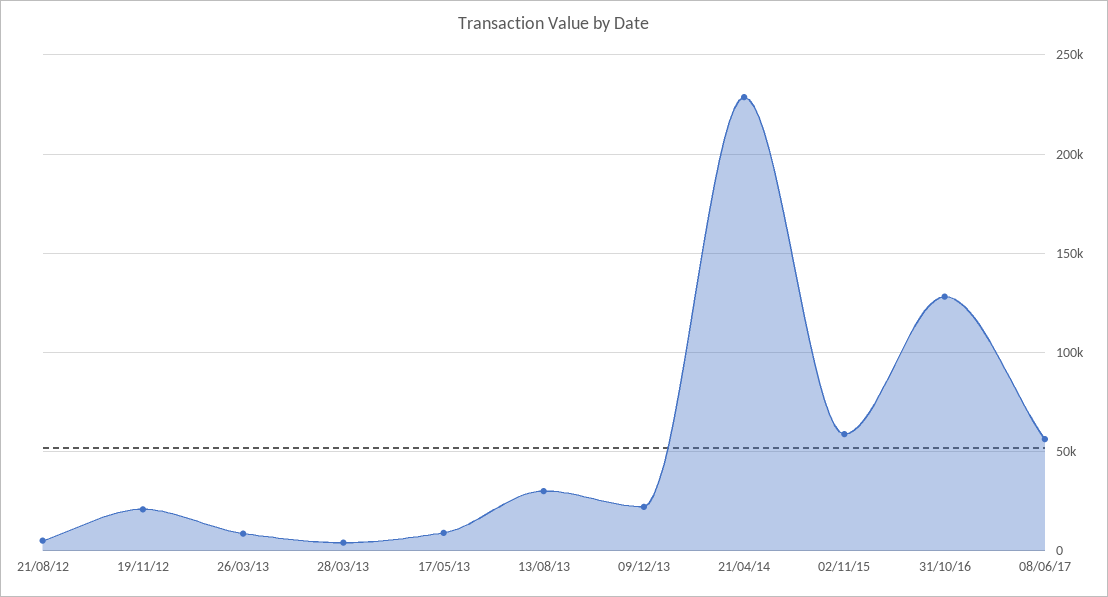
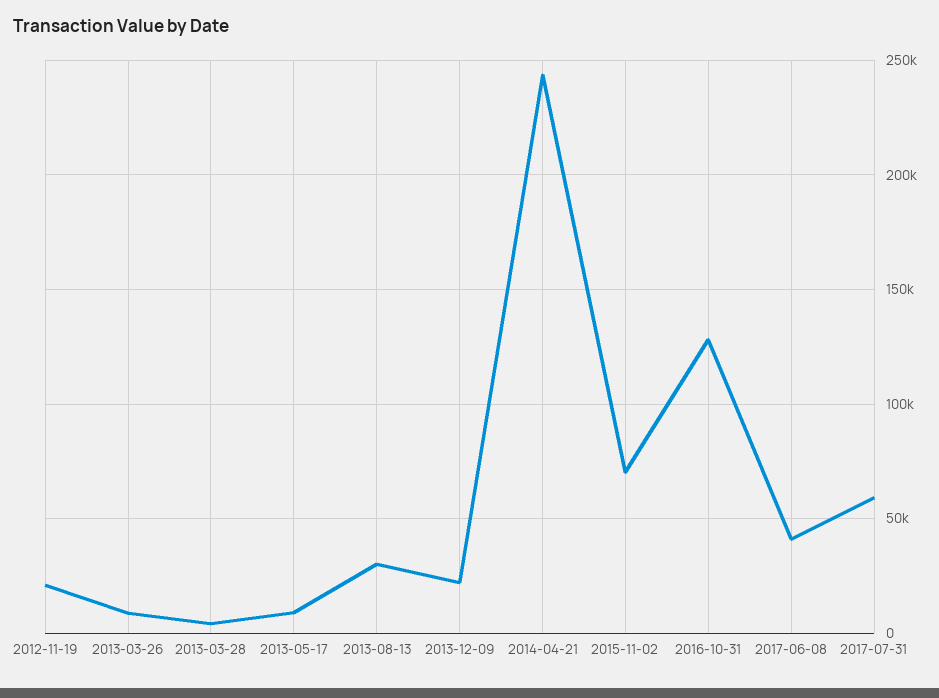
21/08/12: 5000 -> none
21/04/14: 230000 -> 245000
02/11/15: 60000 -> 70000
08/06/17: 55000 -> 40000
2017-07-31: none -> 60000

